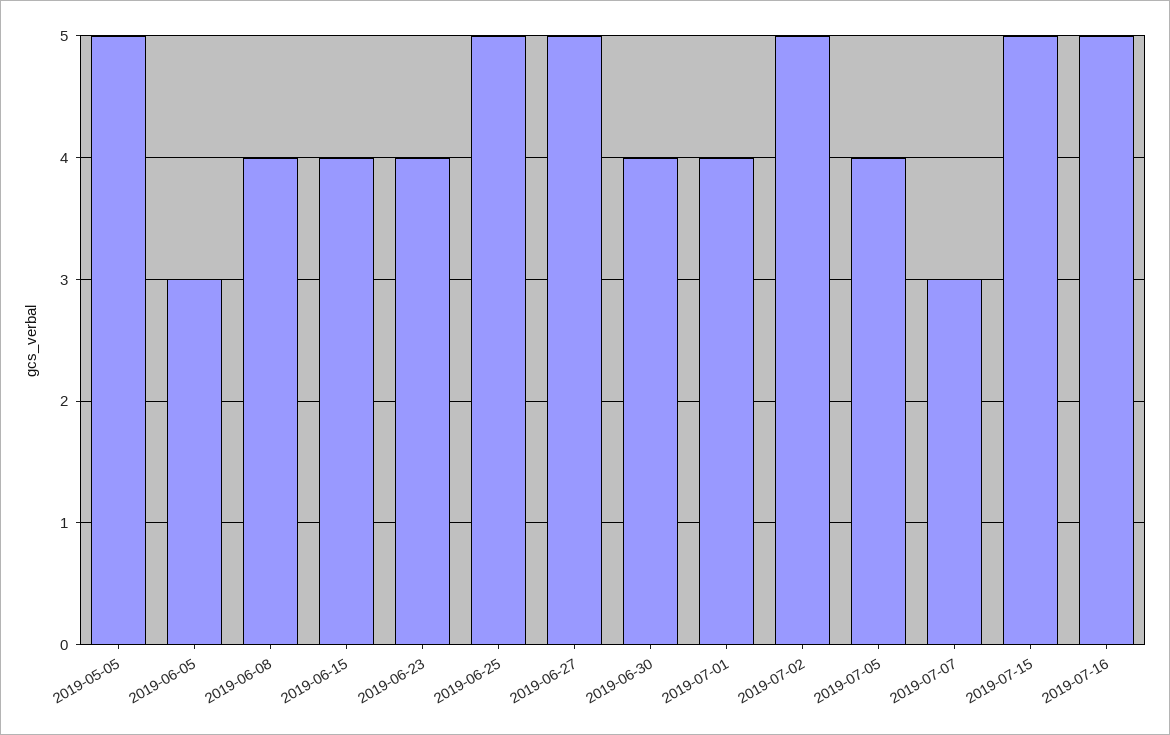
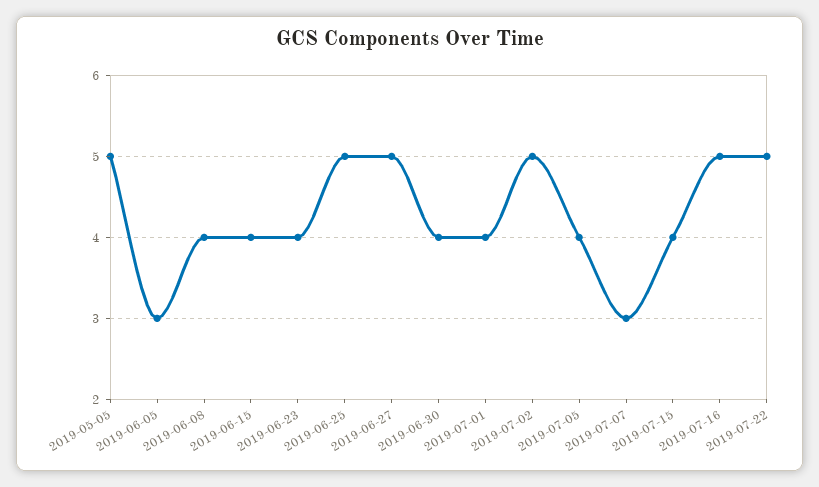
2019-07-15: 5 -> 4
2019-07-22: none -> 5

